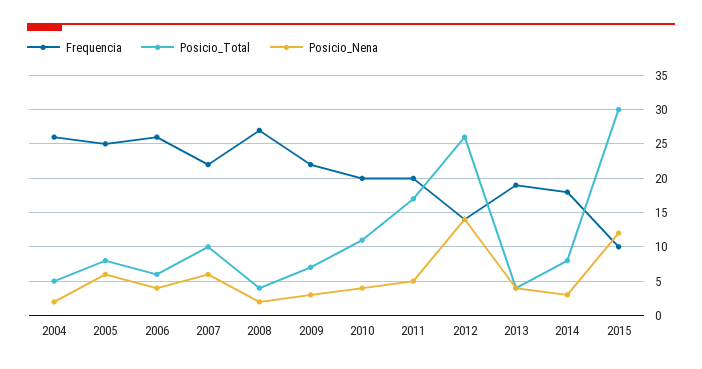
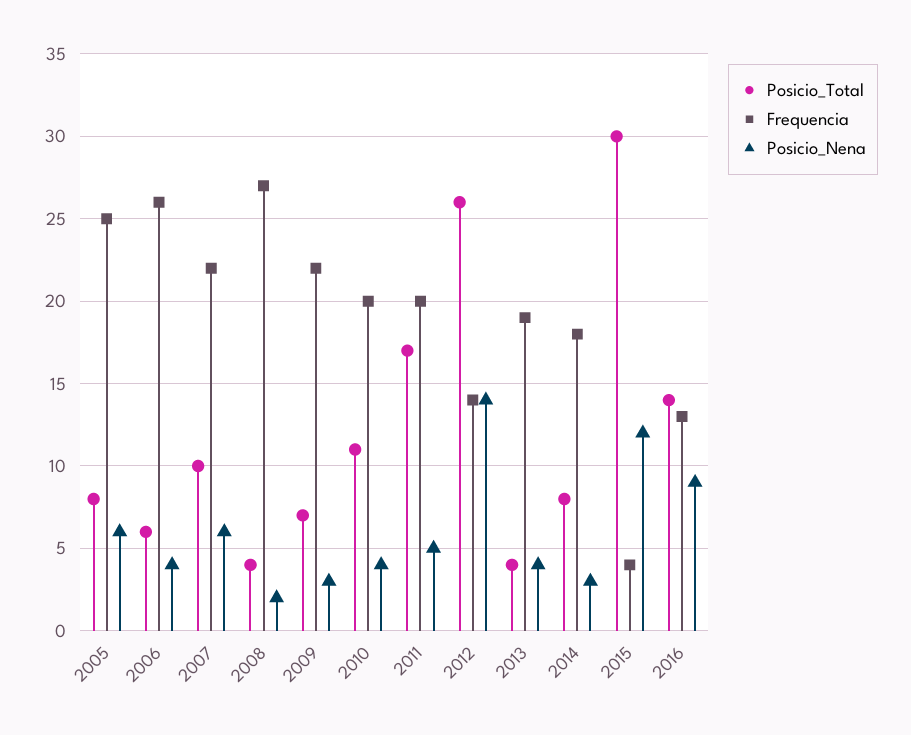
Frequencia, 2004: 26 -> none
Posicio_Total, 2004: 5 -> none
Posicio_Nena, 2004: 2 -> none
Frequencia, 2015: 10 -> 4
Posicio_Total, 2016: none -> 14
Frequencia, 2016: none -> 13
Posicio_Nena, 2016: none -> 9

